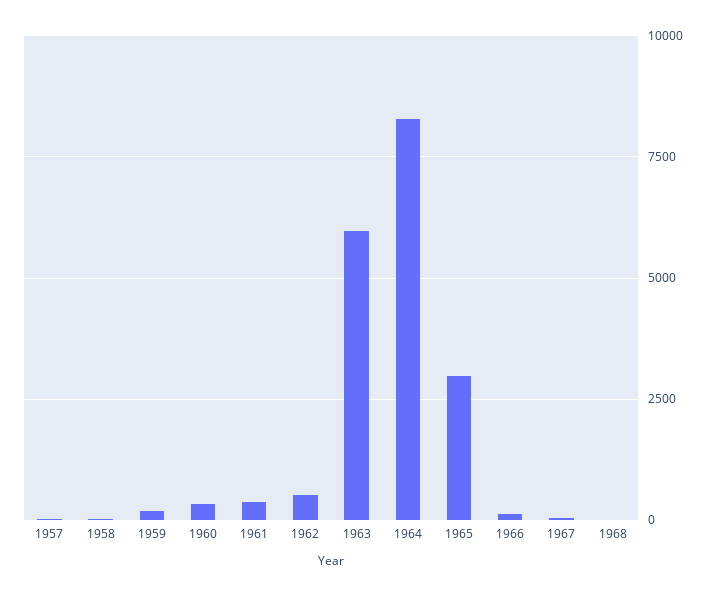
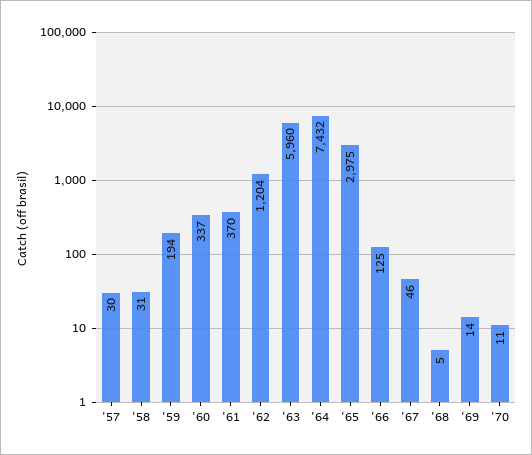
1962: 500 -> 1204
1964: 8250 -> 7432
'69: none -> 14
'70: none -> 11

